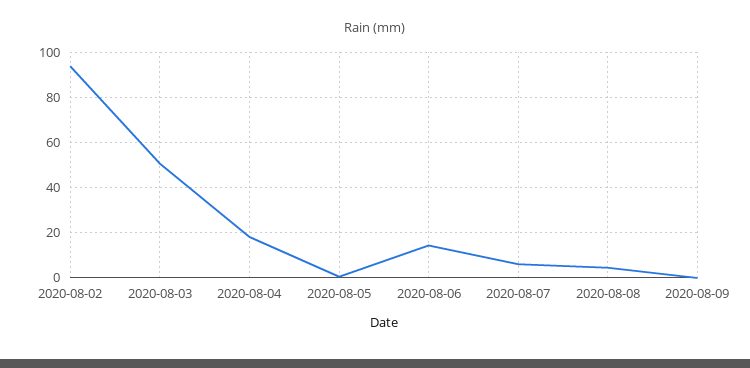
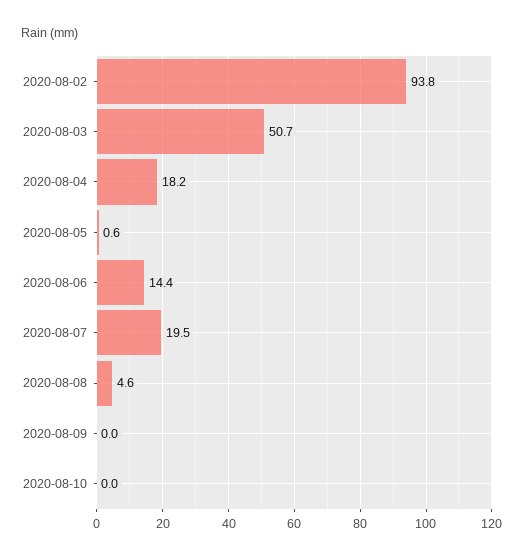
2020-08-07: 5 -> 19.5
2020-08-10: none -> 0

